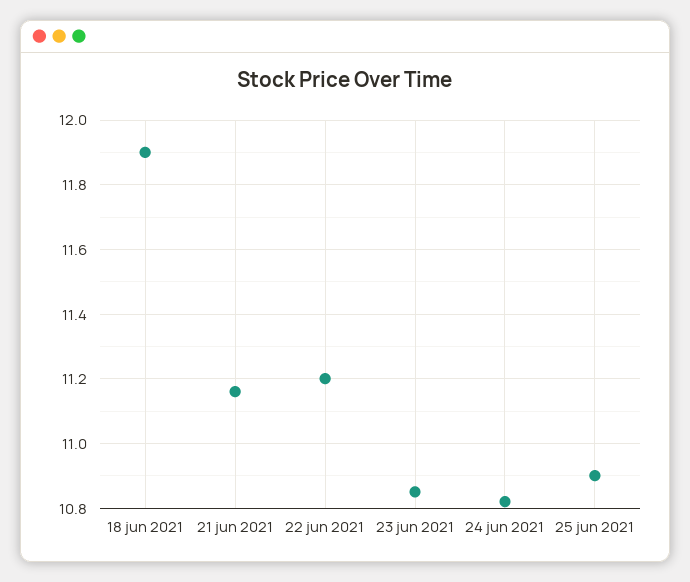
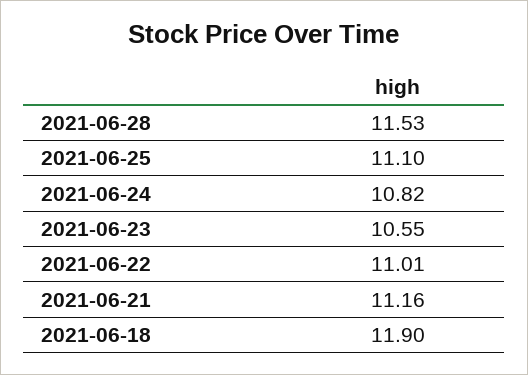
22 jun 2021: 11.2 -> 11.01
23 jun 2021: 10.85 -> 10.55
25 jun 2021: 10.9 -> 11.1
2021-06-28: none -> 11.53

